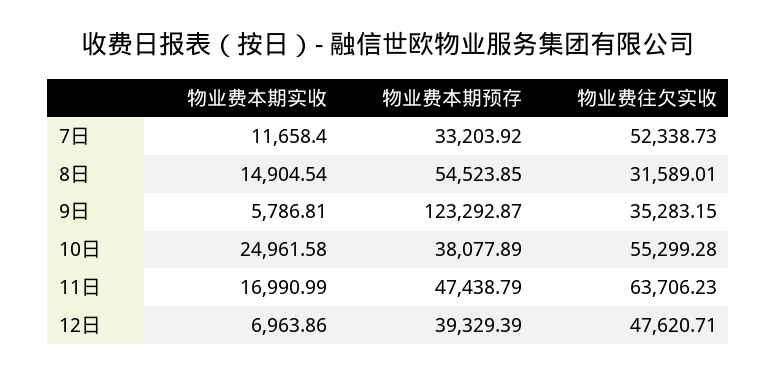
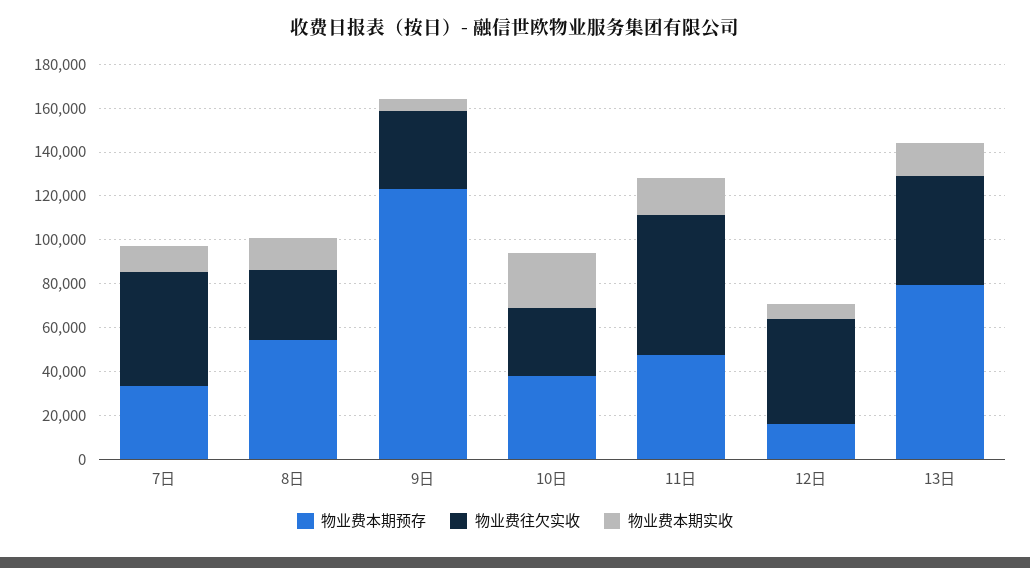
物业费往欠实收, 10日: 55299.28 -> 30000
物业费本期预存, 12日: 39329.39 -> 15000
物业费本期预存, 13日: none -> 80000
物业费往欠实收, 13日: none -> 50000
物业费本期实收, 13日: none -> 15000

